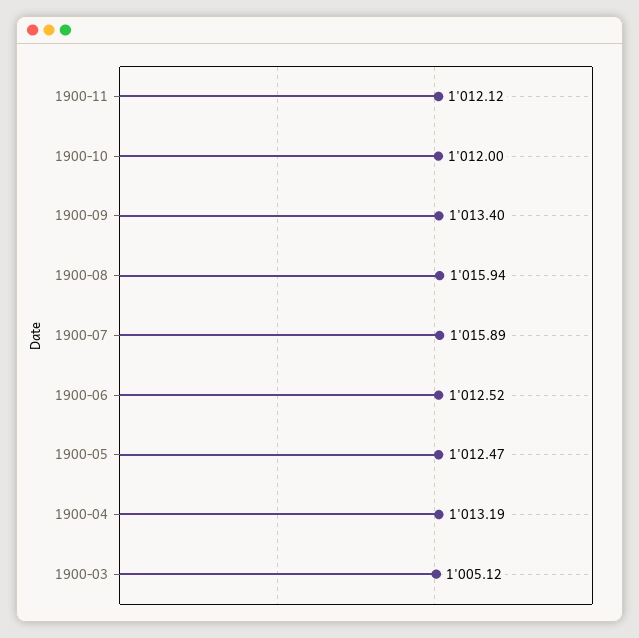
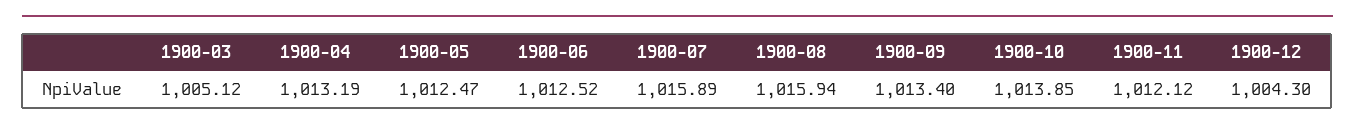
1900-10: 1012 -> 1013.85
1900-12: none -> 1004.3

